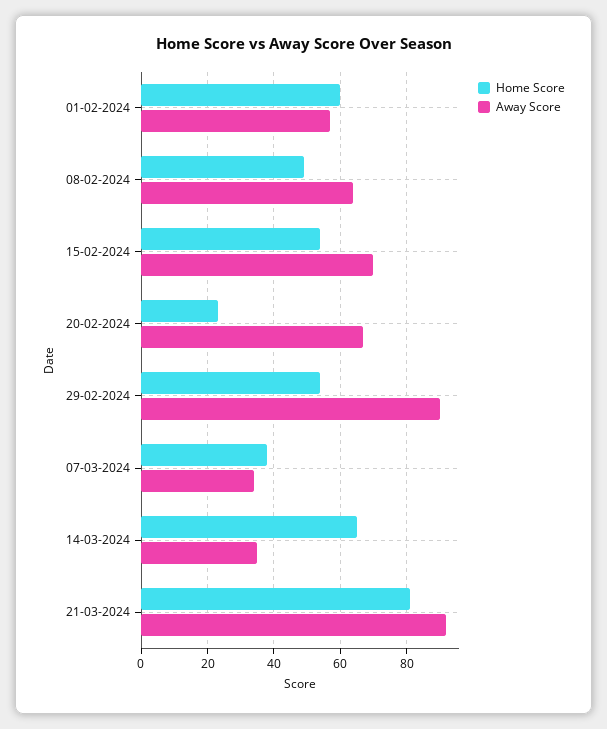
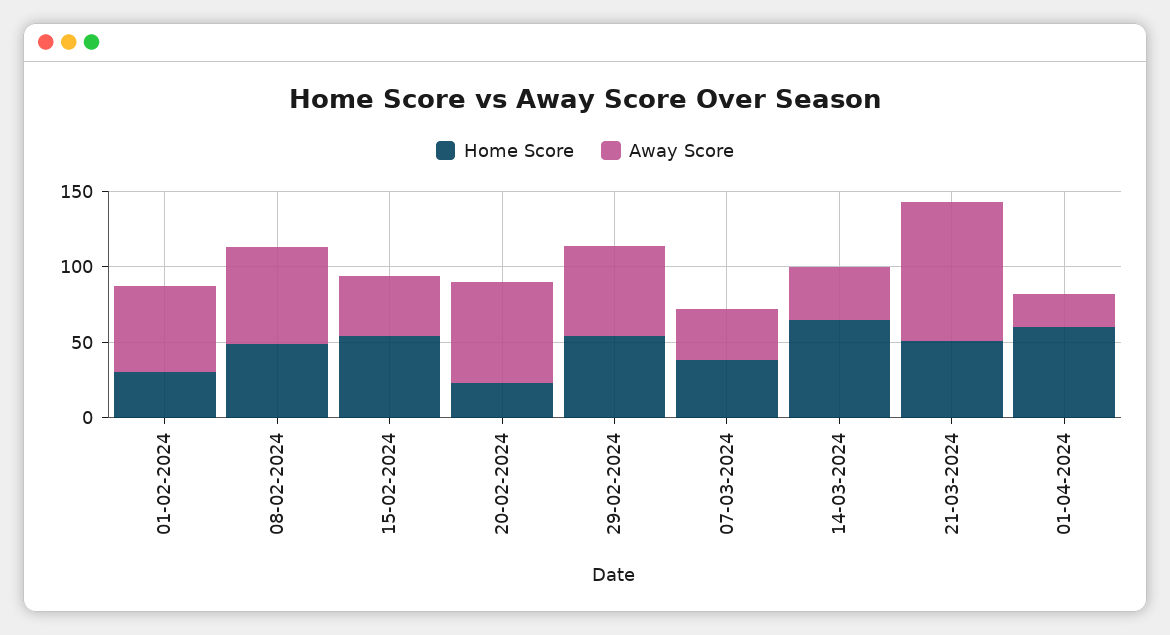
Home Score, 01-02-2024: 60 -> 30
Away Score, 15-02-2024: 70 -> 40
Away Score, 29-02-2024: 90 -> 60
Home Score, 21-03-2024: 80 -> 50
Home Score, 01-04-2024: none -> 60
Away Score, 01-04-2024: none -> 20

